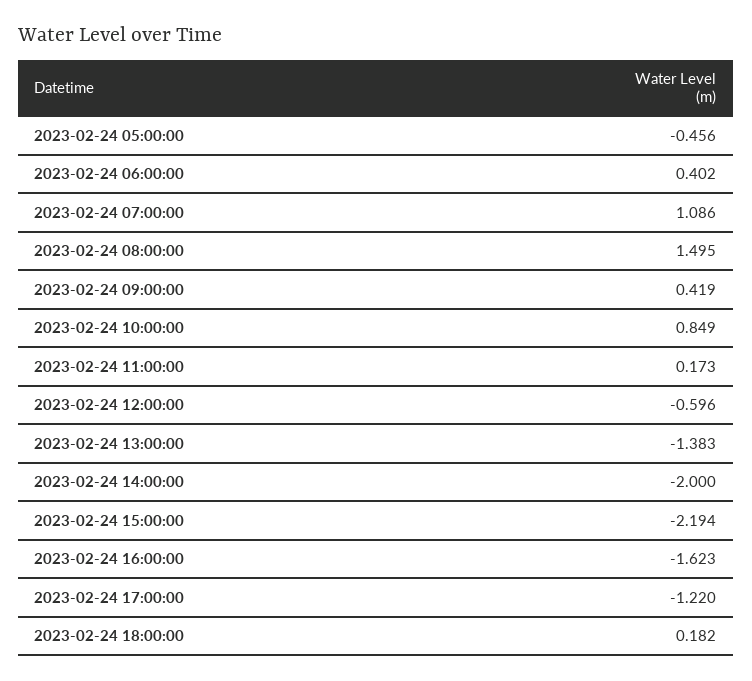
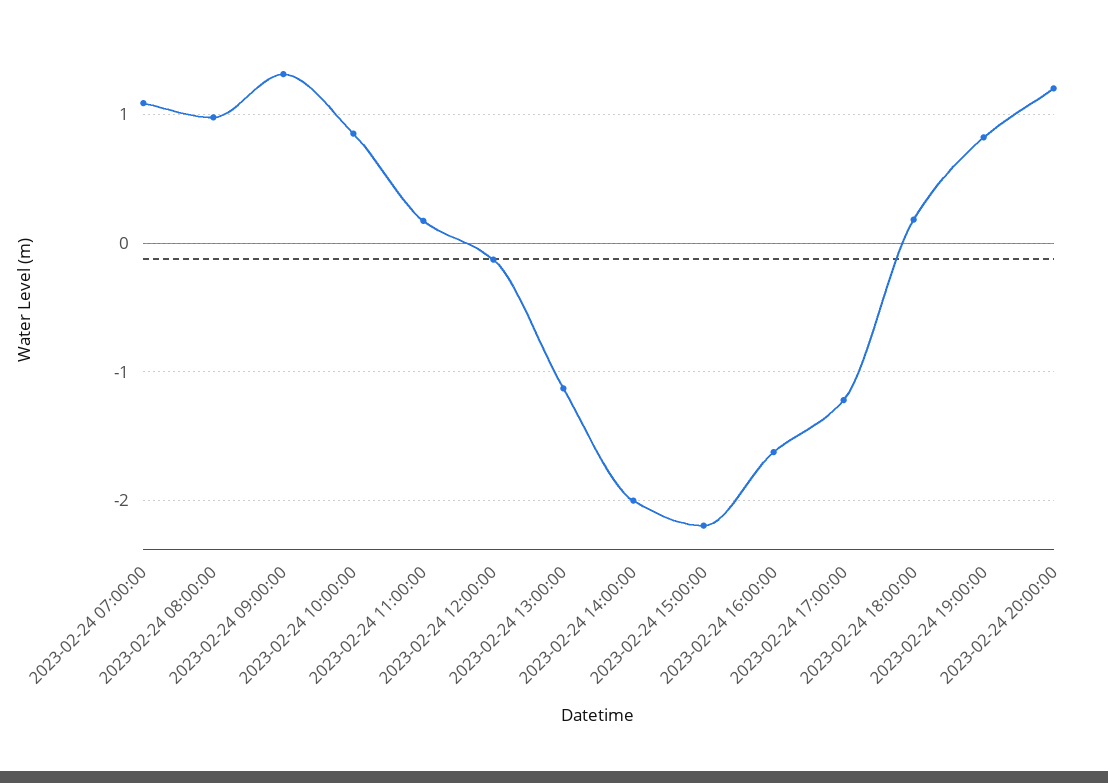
2023-02-24 05:00:00: -0.456 -> none
2023-02-24 06:00:00: 0.402 -> none
2023-02-24 08:00:00: 1.495 -> 1
2023-02-24 09:00:00: 0.419 -> 1.3
2023-02-24 12:00:00: -0.596 -> -0.1
2023-02-24 13:00:00: -1.383 -> -1.1
2023-02-24 19:00:00: none -> 0.8
2023-02-24 20:00:00: none -> 1.2

